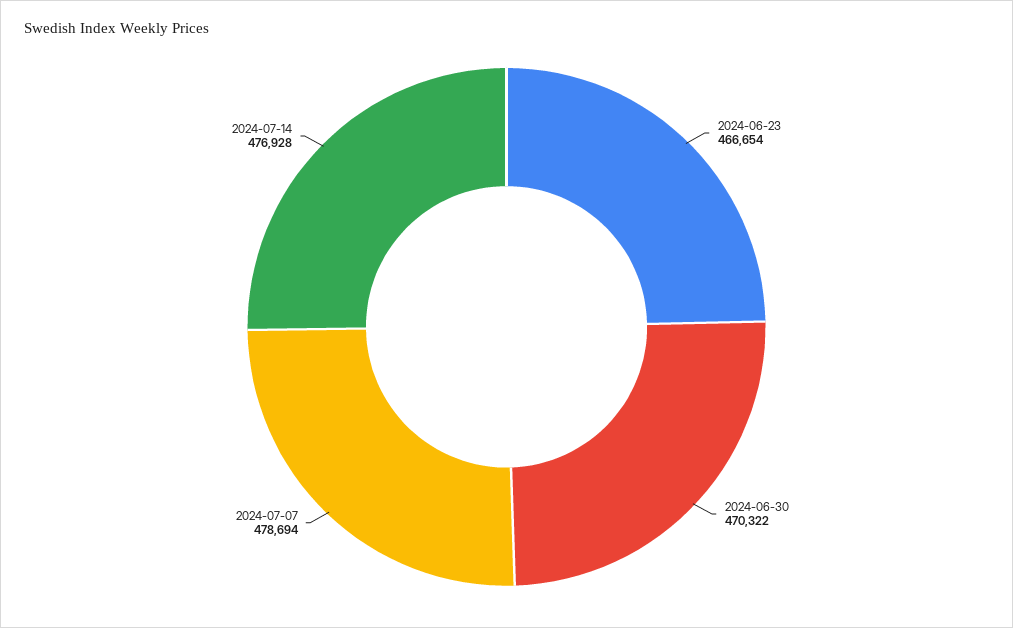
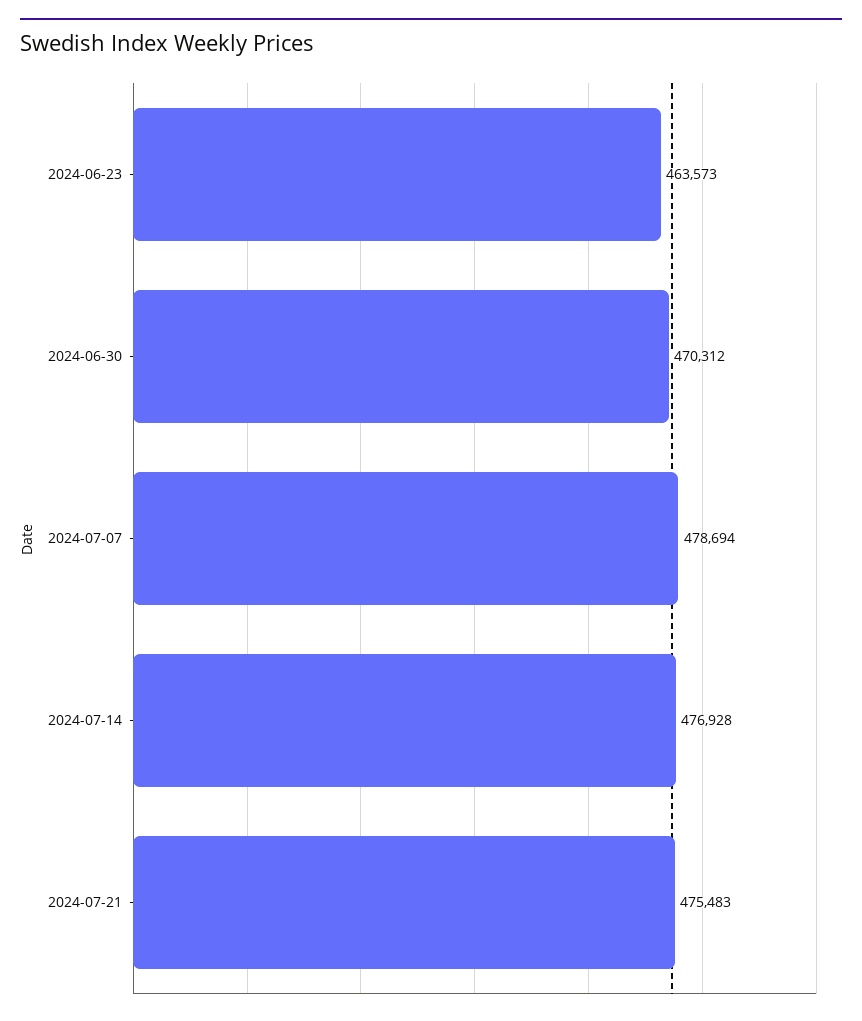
2024-06-23: 466654 -> 463573
2024-06-30: 470322 -> 470312
2024-07-21: none -> 475483

